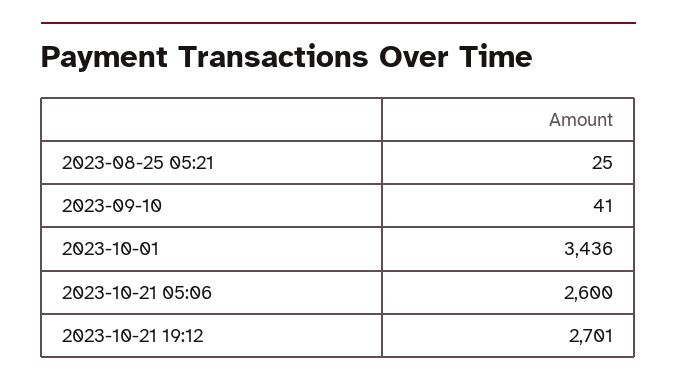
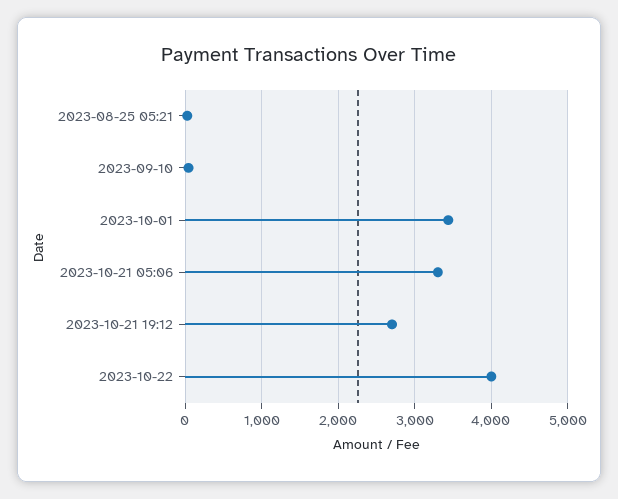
2023-10-21 05:06: 2600 -> 3300
2023-10-22: none -> 4000

